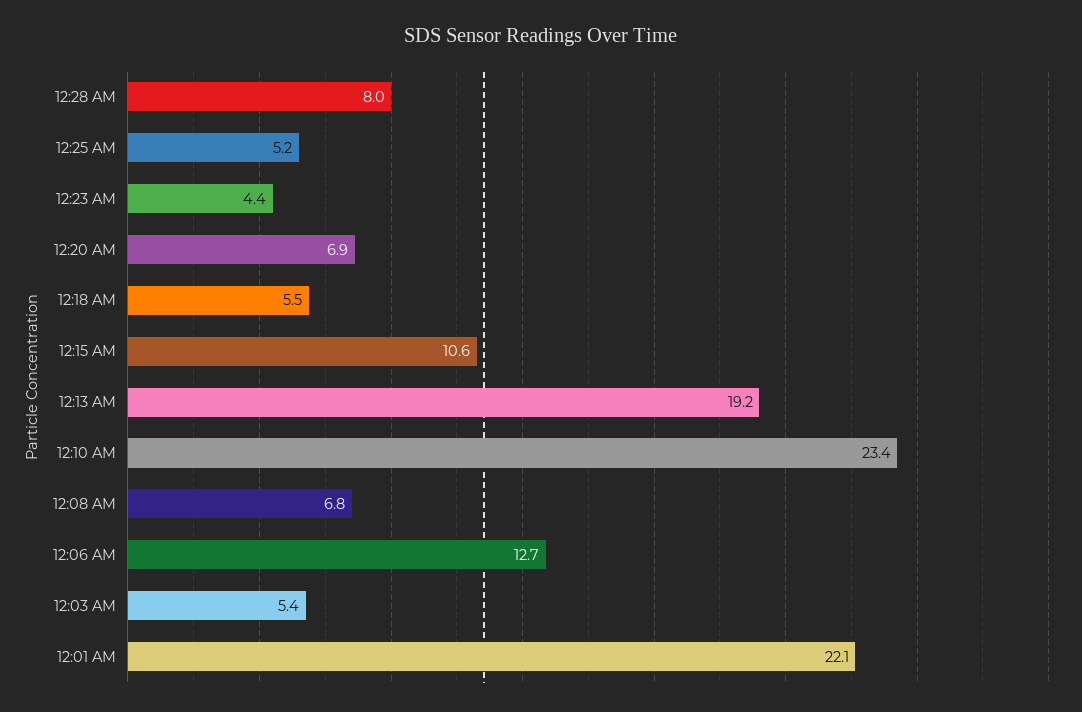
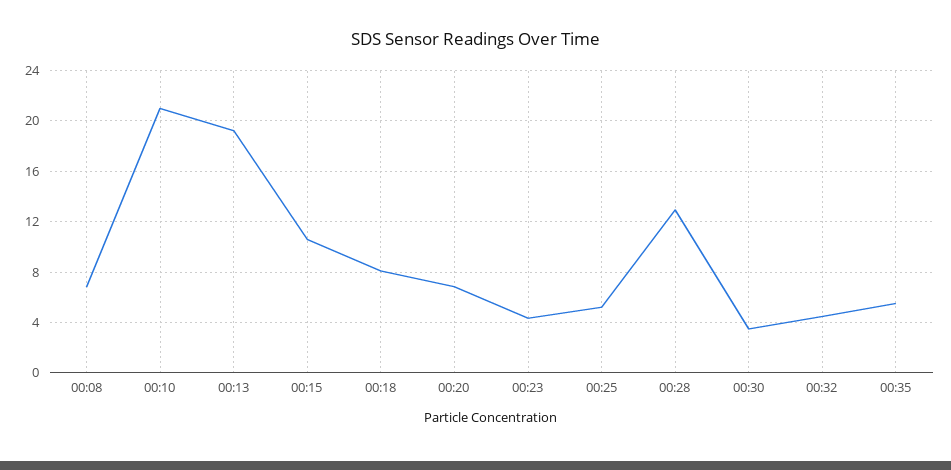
12:28 AM: 8 -> 13
12:18 AM: 5.5 -> 8
12:10 AM: 23.4 -> 21
12:06 AM: 12.7 -> none
12:03 AM: 5.4 -> none
12:01 AM: 22.1 -> none
00:30: none -> 3.5
00:32: none -> 4.5
00:35: none -> 5.5

